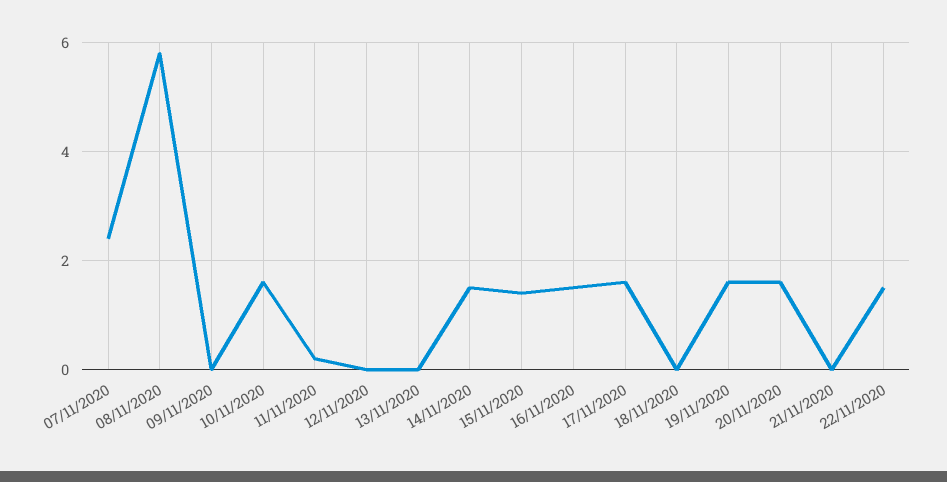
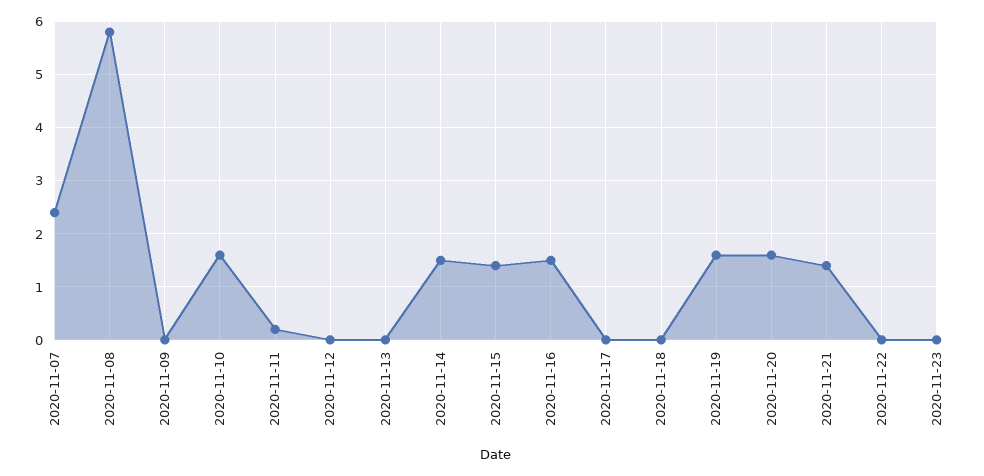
17/11/2020: 1.5 -> 0
21/11/2020: 0 -> 1.5
22/11/2020: 1.5 -> 0
2020-11-23: none -> 0

